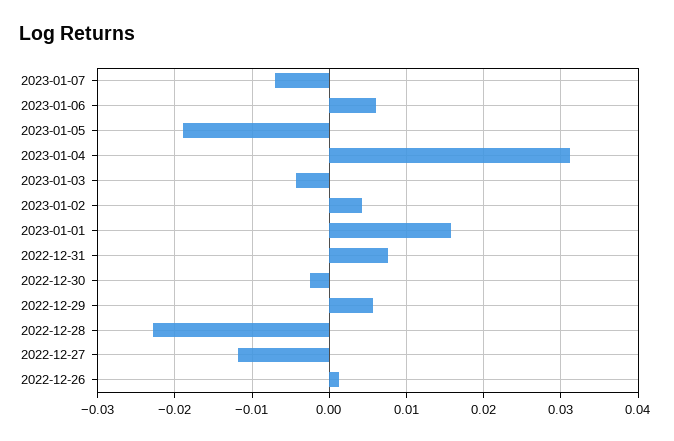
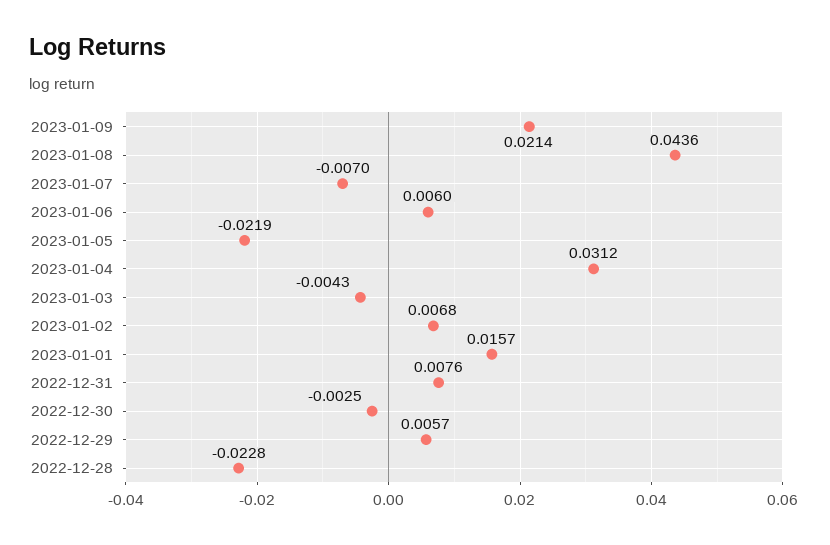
2023-01-05: -0.019 -> -0.0219
2023-01-02: 0.004 -> 0.0068
2022-12-27: -0.012 -> none
2022-12-26: 0.001 -> none
2023-01-09: none -> 0.0214
2023-01-08: none -> 0.0436

